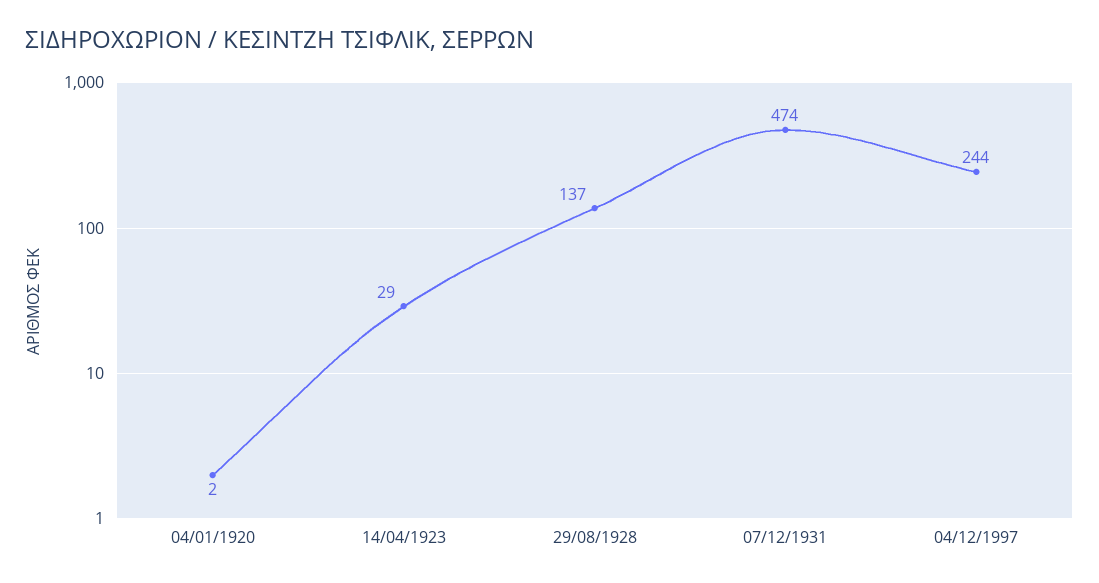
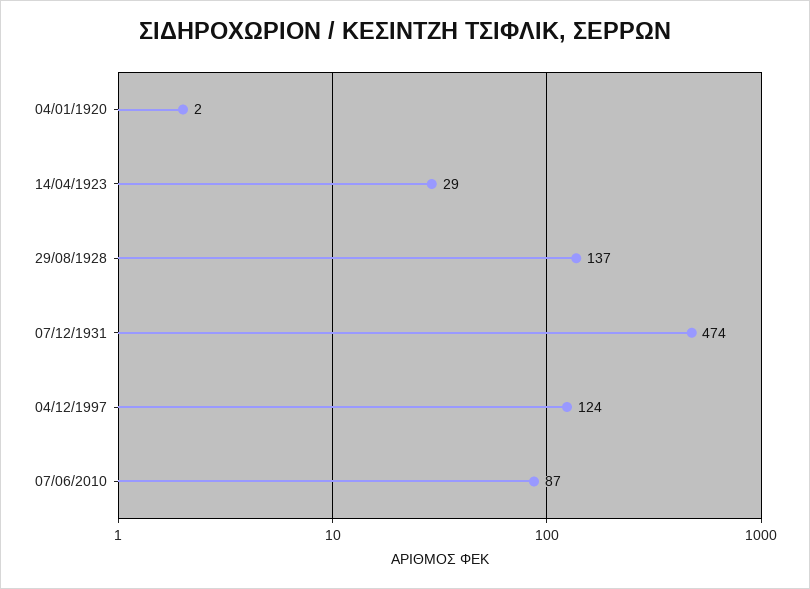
04/12/1997: 244 -> 124
07/06/2010: none -> 87

